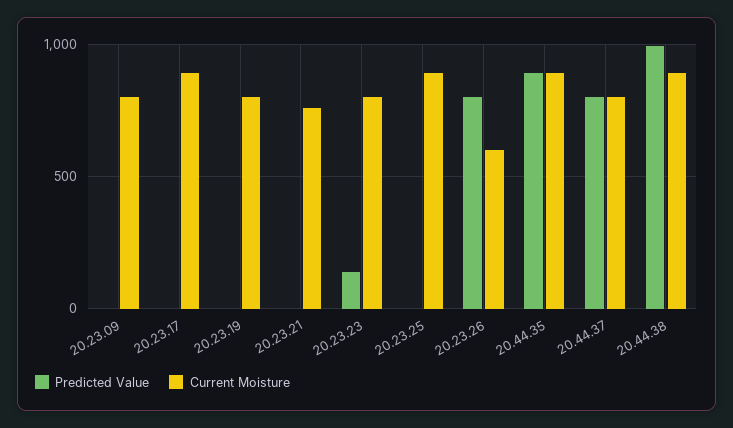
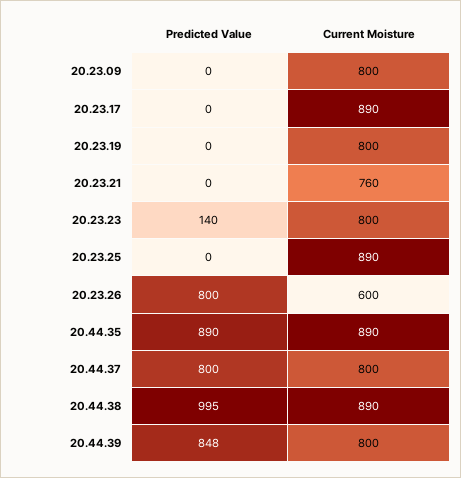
Predicted Value, 20.44.39: none -> 848
Current Moisture, 20.44.39: none -> 800

